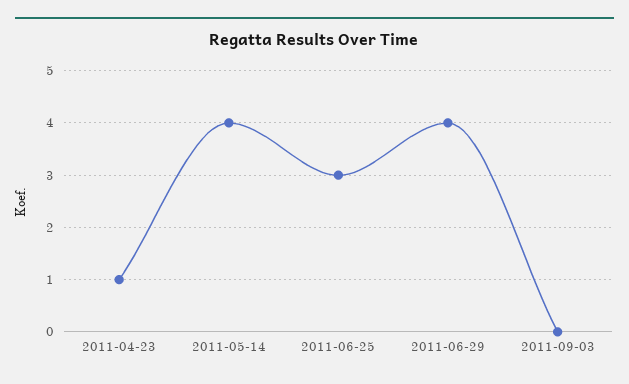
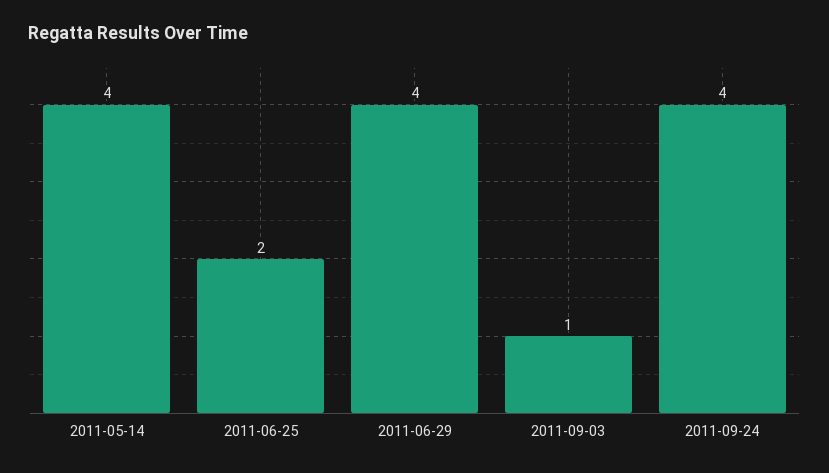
2011-04-23: 1 -> none
2011-06-25: 3 -> 2
2011-09-03: 0 -> 1
2011-09-24: none -> 4

